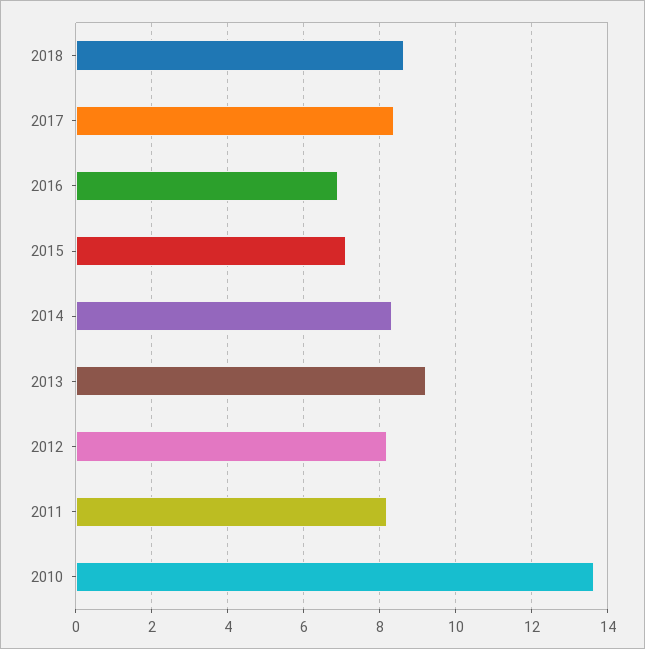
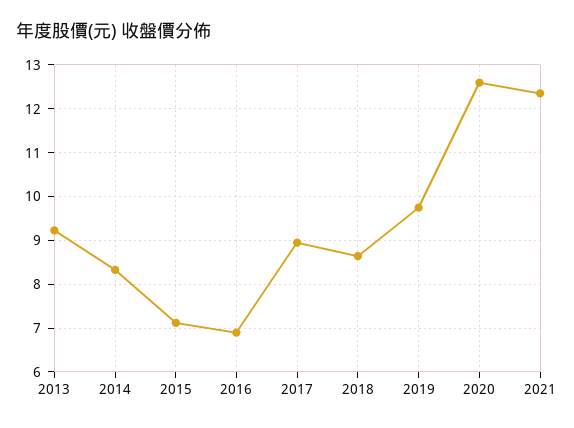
2017: 8.4 -> 9
2012: 8.2 -> none
2011: 8.2 -> none
2010: 13.6 -> none
2019: none -> 9.8
2020: none -> 12.6
2021: none -> 12.4

